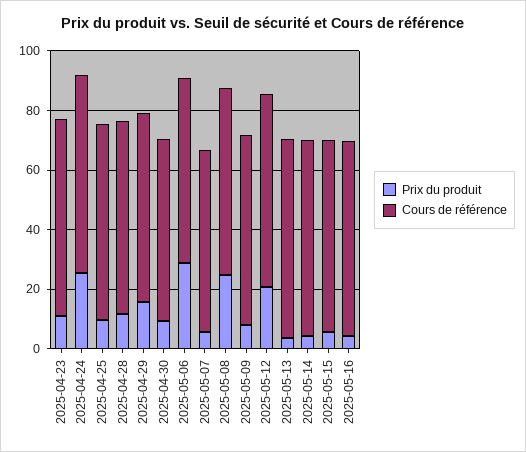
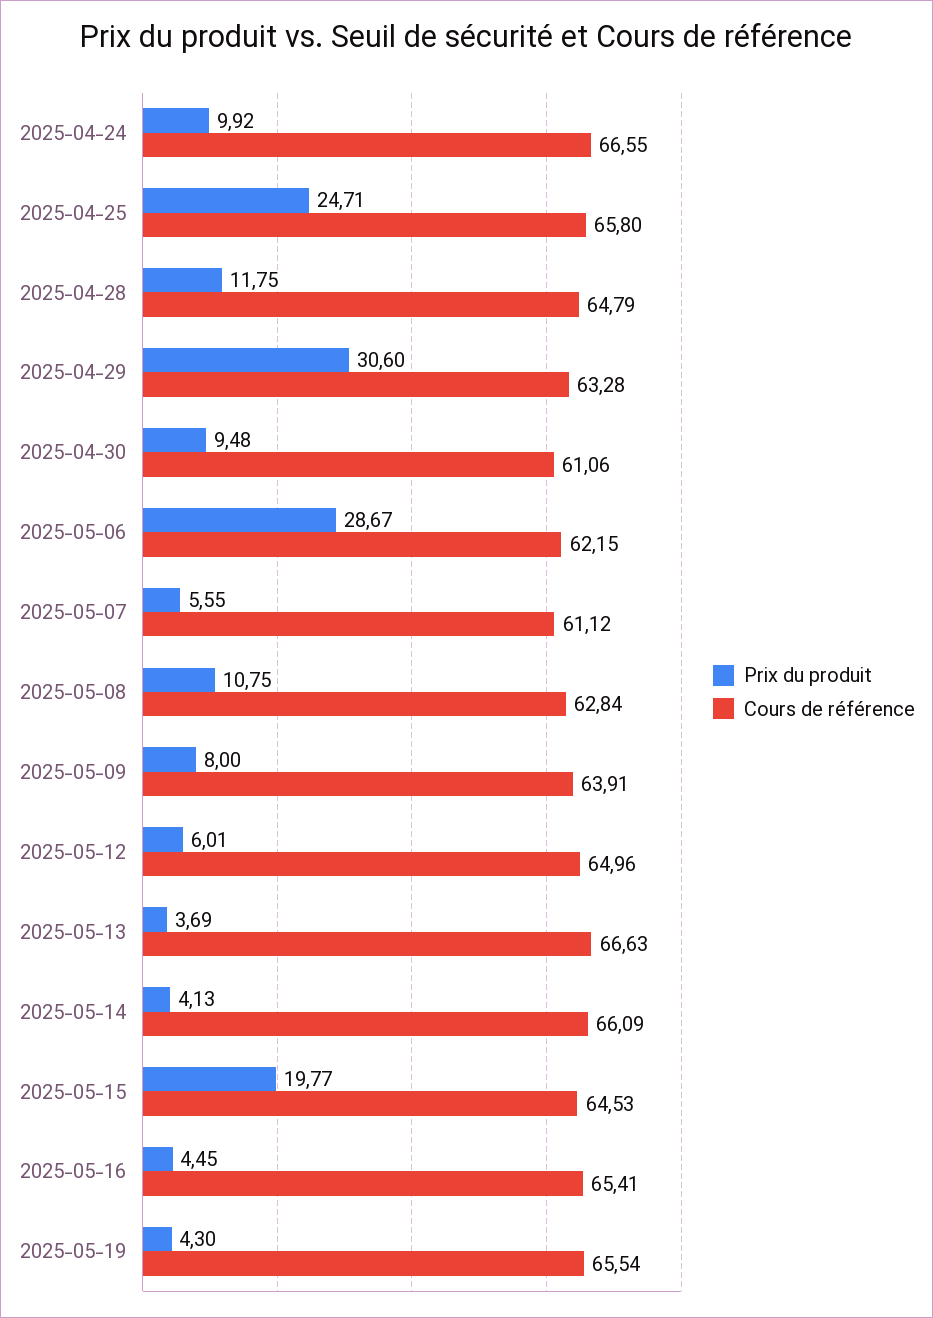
Prix du produit, 2025-04-23: 10 -> none
Cours de référence, 2025-04-23: 65 -> none
Prix du produit, 2025-04-24: 25 -> 9.92
Prix du produit, 2025-04-25: 10 -> 24.71
Prix du produit, 2025-04-29: 15 -> 30.6
Prix du produit, 2025-05-08: 25 -> 10.75
Prix du produit, 2025-05-12: 20 -> 6.01
Prix du produit, 2025-05-15: 5 -> 19.77
Prix du produit, 2025-05-19: none -> 4.3
Cours de référence, 2025-05-19: none -> 65.54

